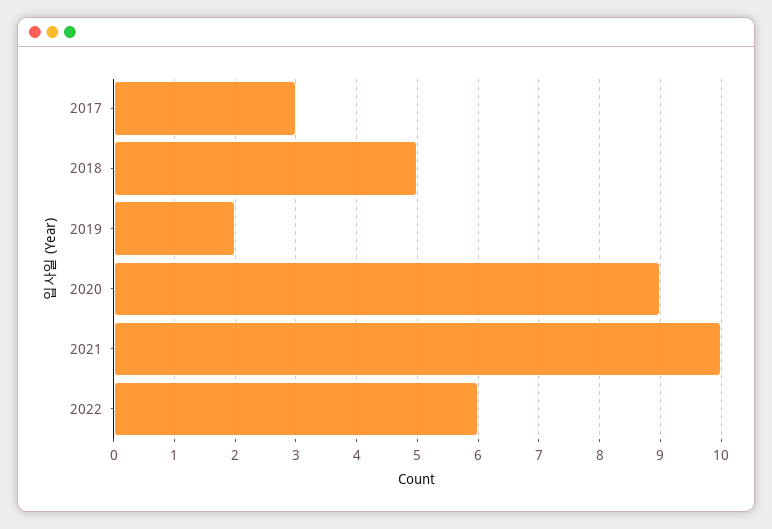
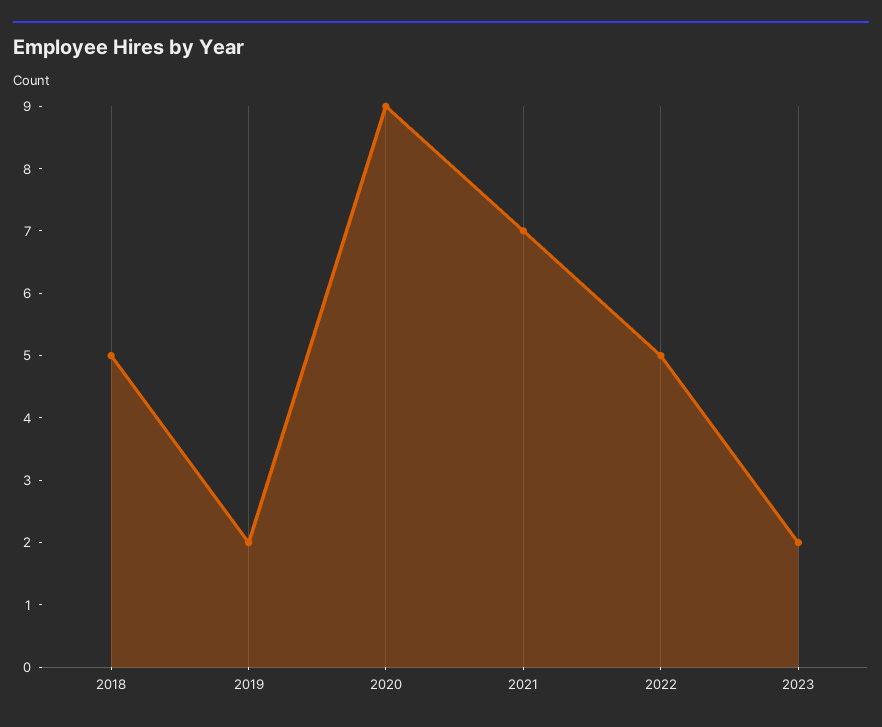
2017: 3 -> none
2021: 10 -> 7
2022: 6 -> 5
2023: none -> 2

